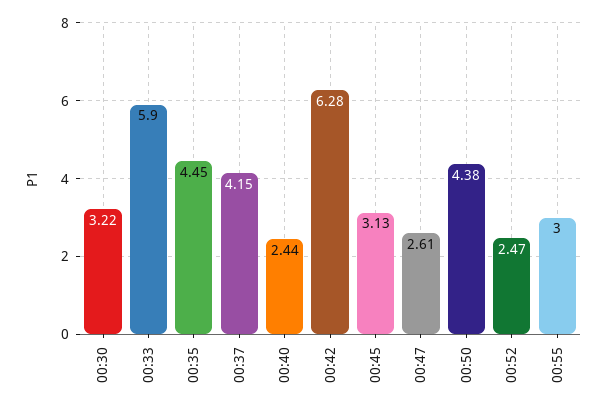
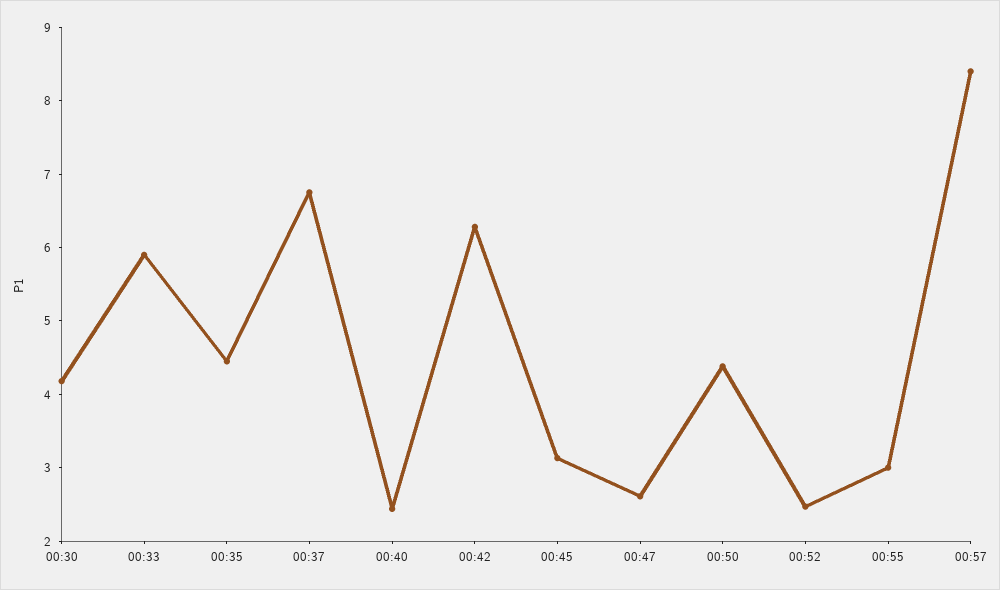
00:30: 3.22 -> 4.2
00:37: 4.15 -> 6.8
00:57: none -> 8.4

